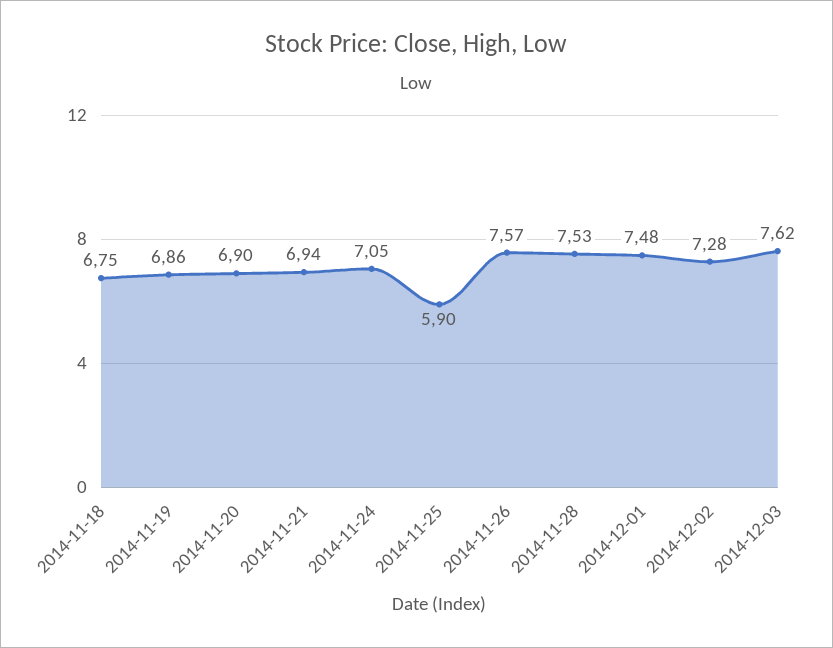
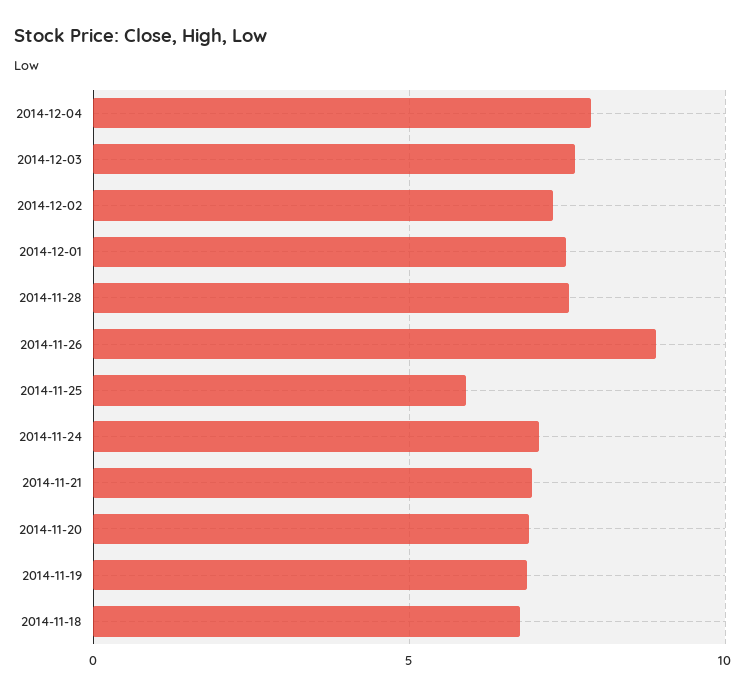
2014-11-26: 7.57 -> 9
2014-12-04: none -> 8

